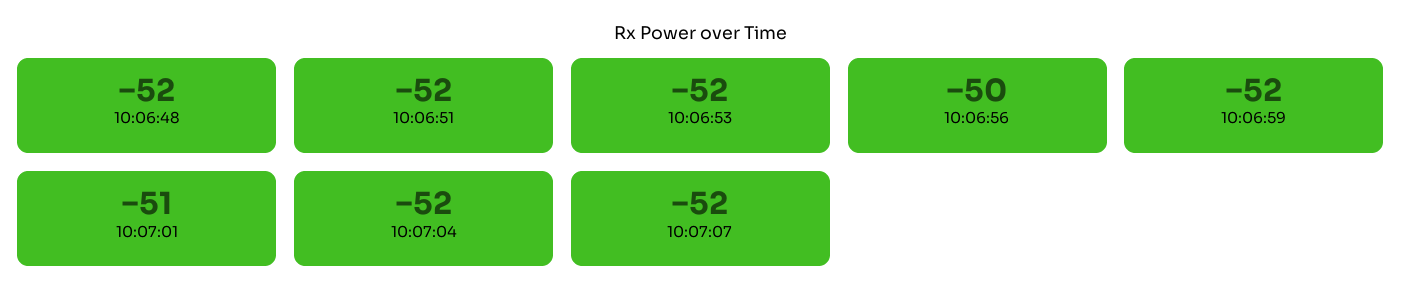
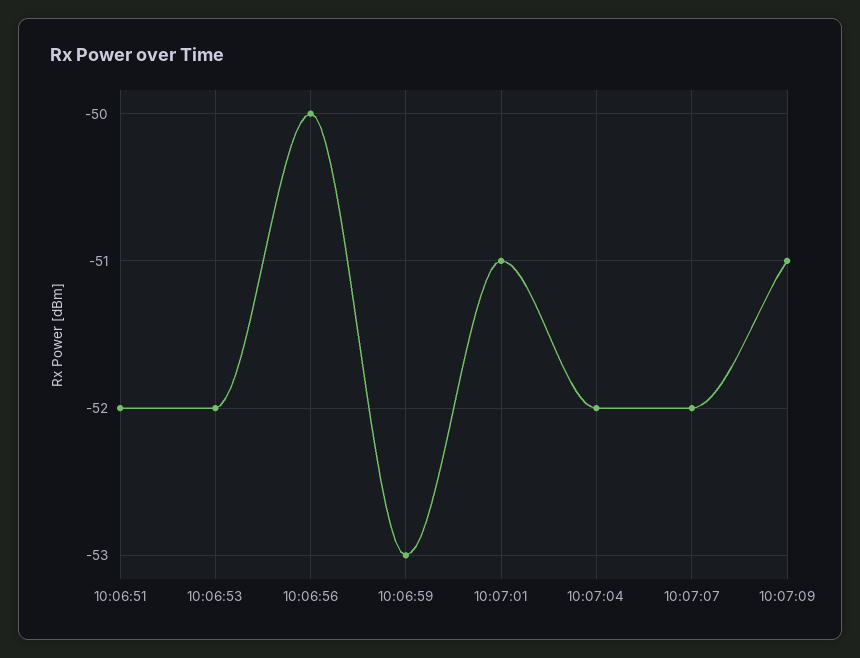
10:06:48: -52 -> none
10:06:59: -52 -> -53
10:07:09: none -> -51

